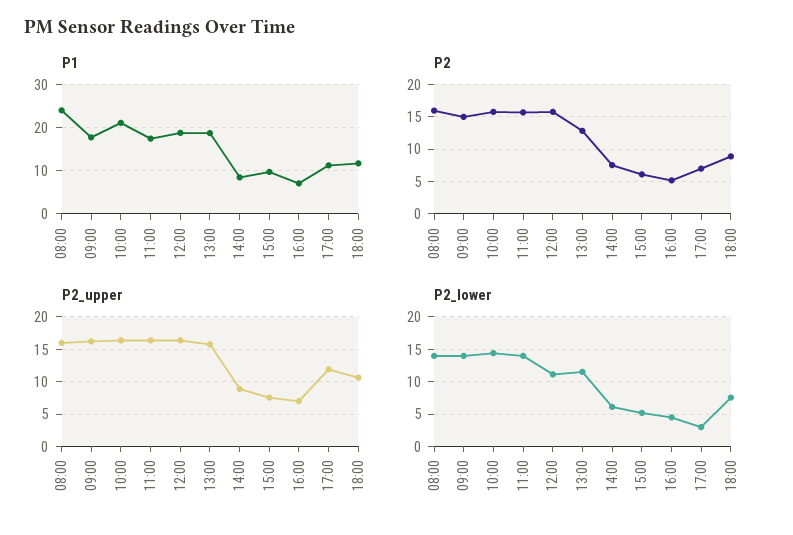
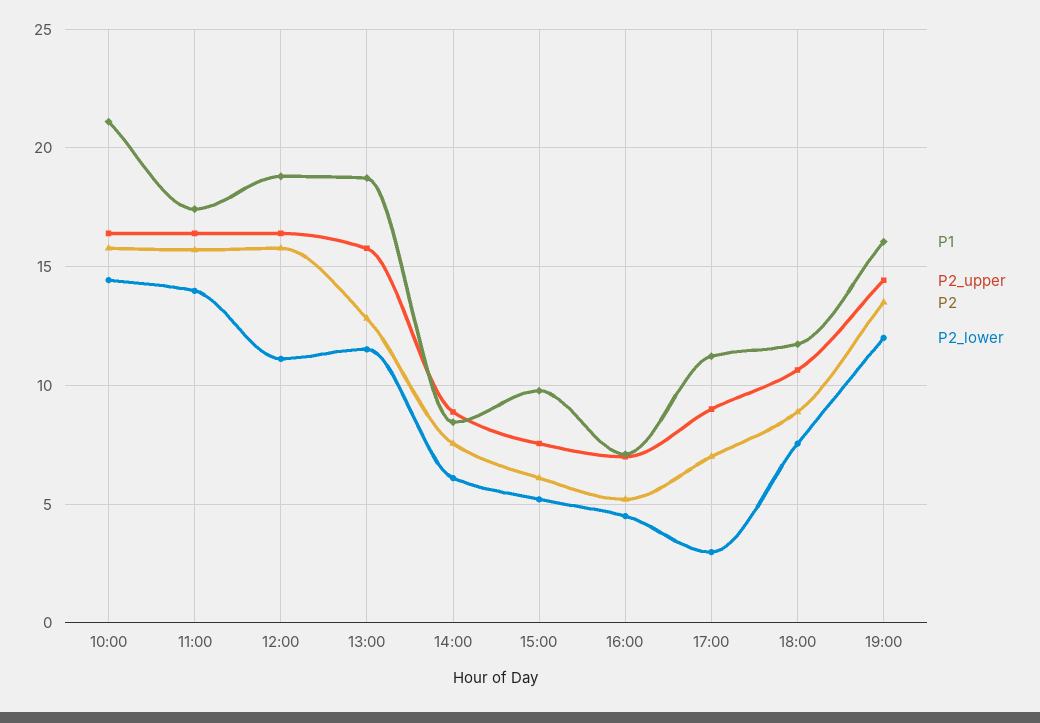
P1, 08:00: 24 -> none
P1, 09:00: 18 -> none
P2, 08:00: 16 -> none
P2, 09:00: 15 -> none
P2_upper, 08:00: 16 -> none
P2_upper, 09:00: 16 -> none
P2_upper, 17:00: 12 -> 9
P2_lower, 08:00: 14 -> none
P2_lower, 09:00: 14 -> none
P1, 19:00: none -> 16
P2_upper, 19:00: none -> 14.5
P2, 19:00: none -> 13.5
P2_lower, 19:00: none -> 12

